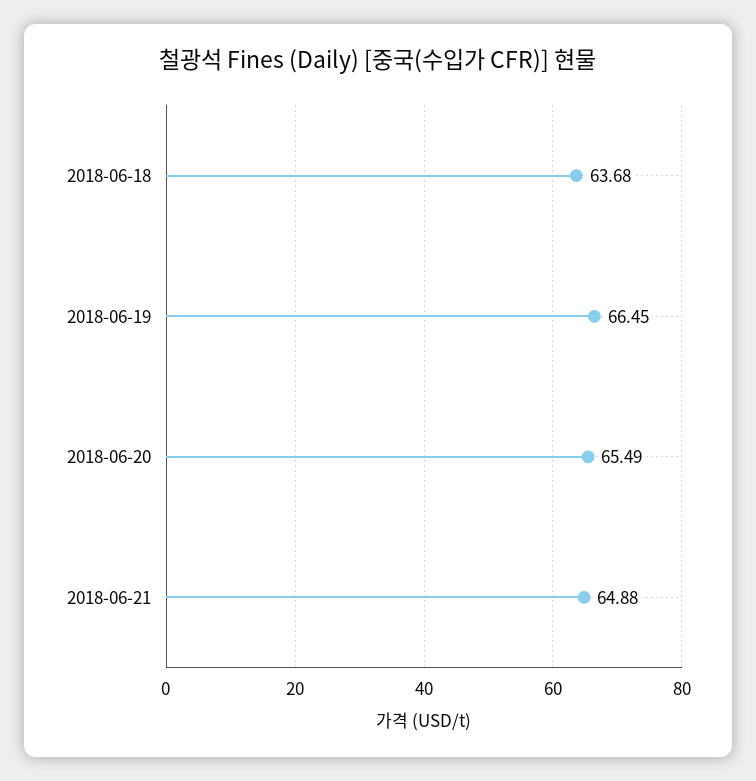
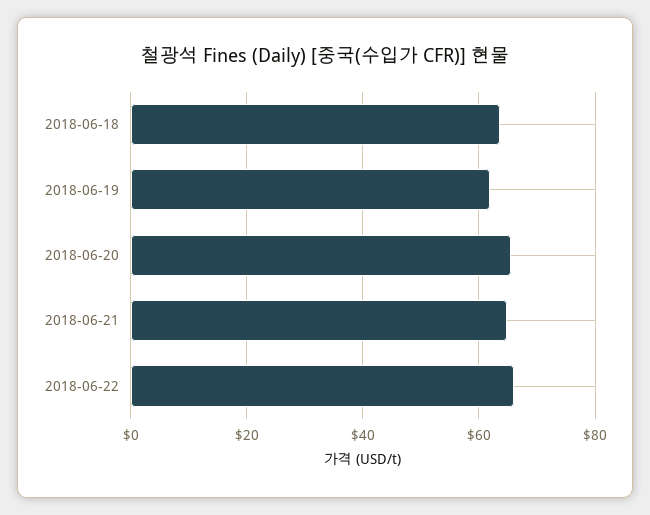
2018-06-19: 66.45 -> 62
2018-06-22: none -> 66

